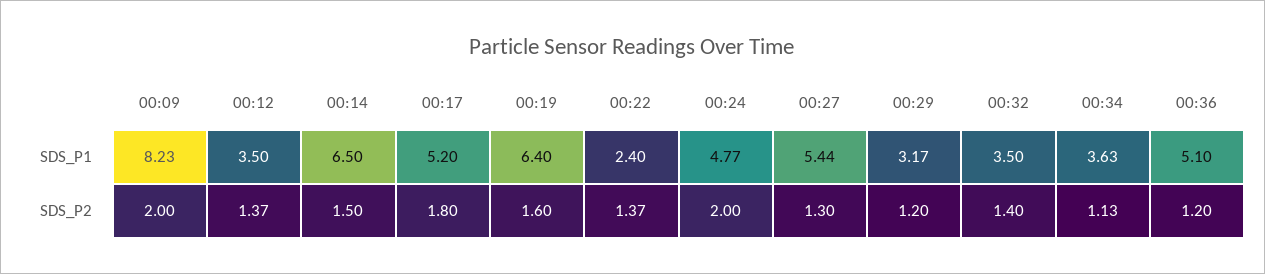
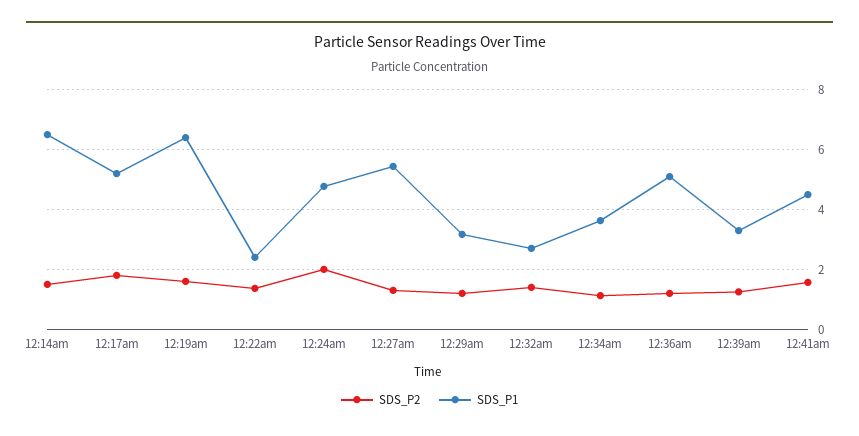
SDS_P1, 00:09: 8.23 -> none
SDS_P1, 00:12: 3.5 -> none
SDS_P1, 00:32: 3.5 -> 2.75
SDS_P2, 00:09: 2 -> none
SDS_P2, 00:12: 1.37 -> none
SDS_P2, 12:39am: none -> 1.25
SDS_P1, 12:39am: none -> 3.25
SDS_P2, 12:41am: none -> 1.5
SDS_P1, 12:41am: none -> 4.5

